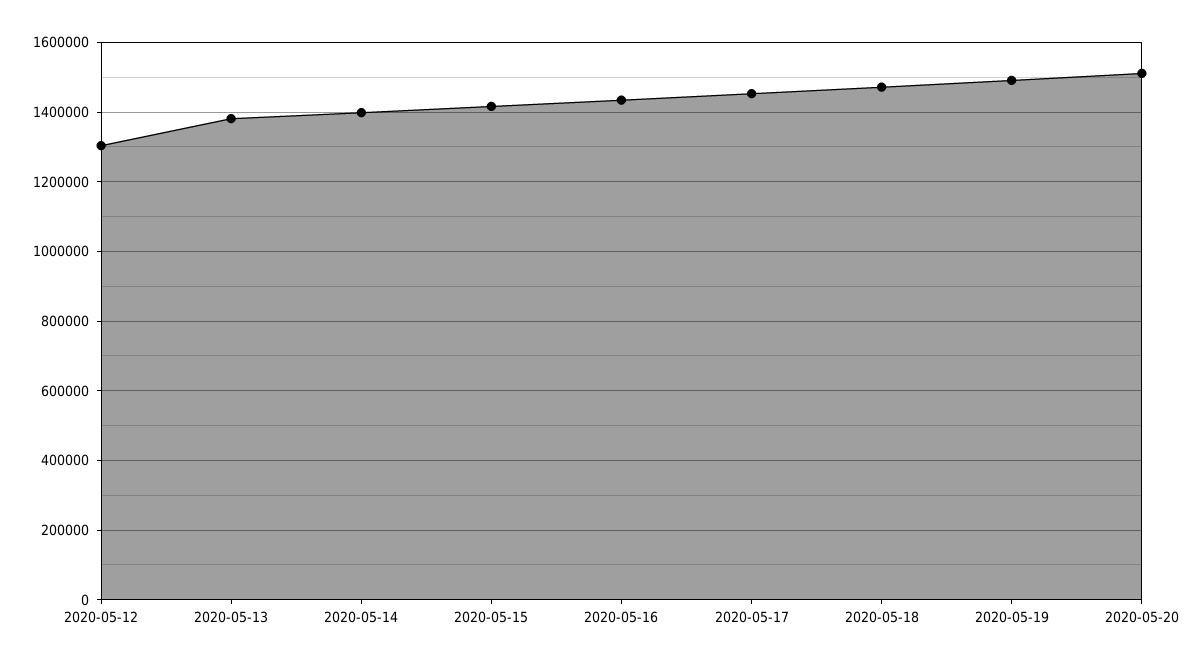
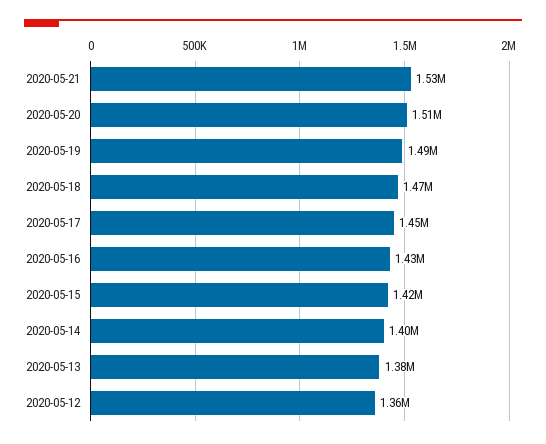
2020-05-12: 1300000 -> 1360000
2020-05-21: none -> 1530000

